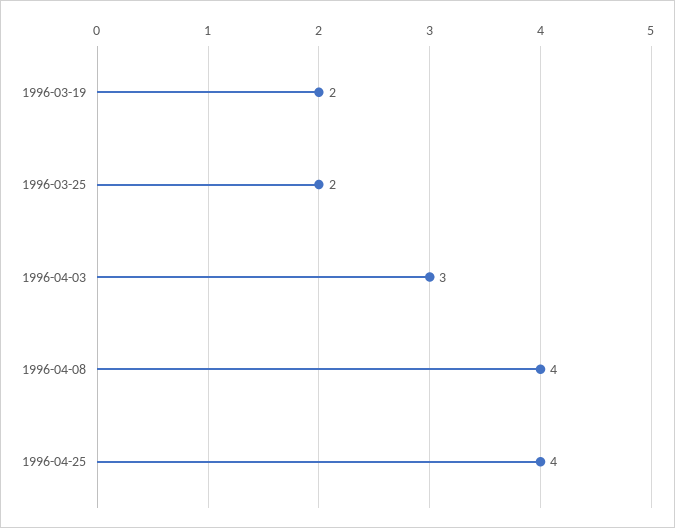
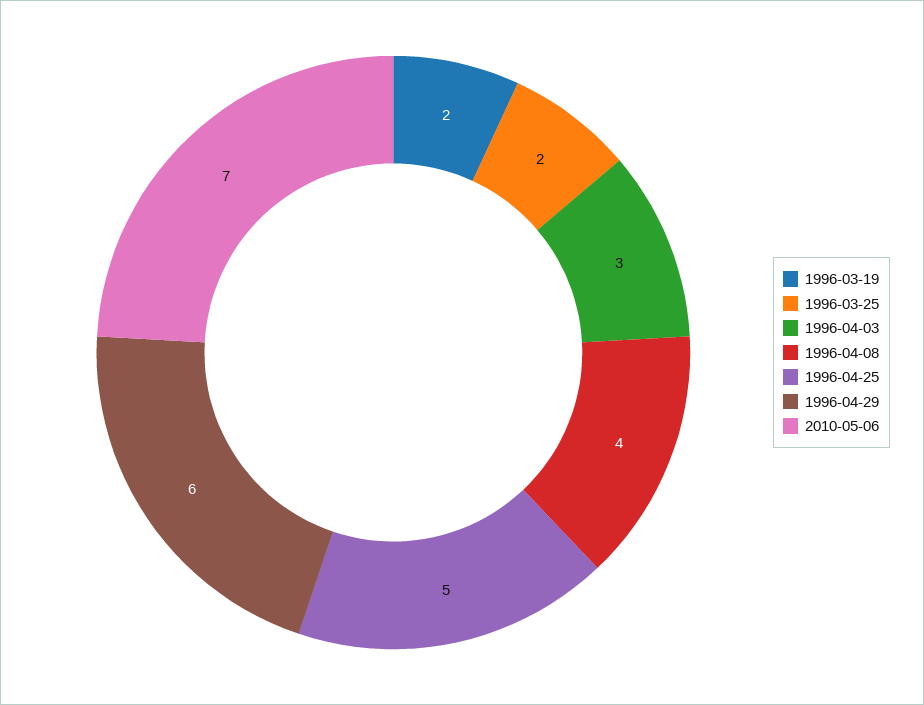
1996-04-25: 4 -> 5
1996-04-29: none -> 6
2010-05-06: none -> 7

